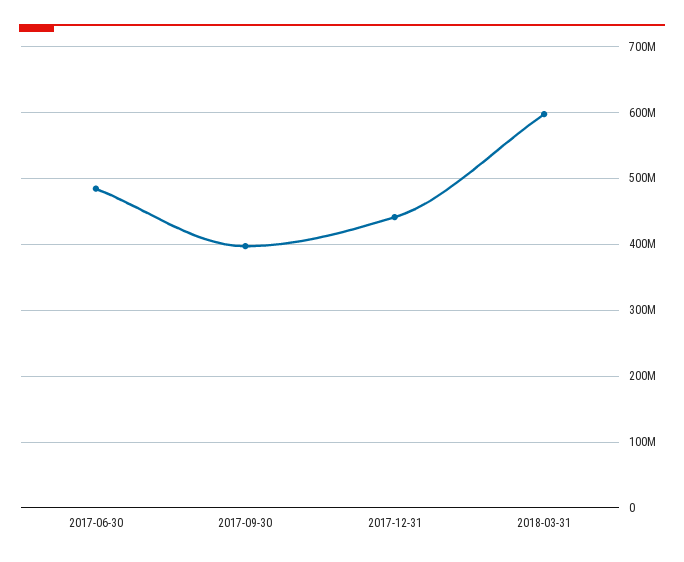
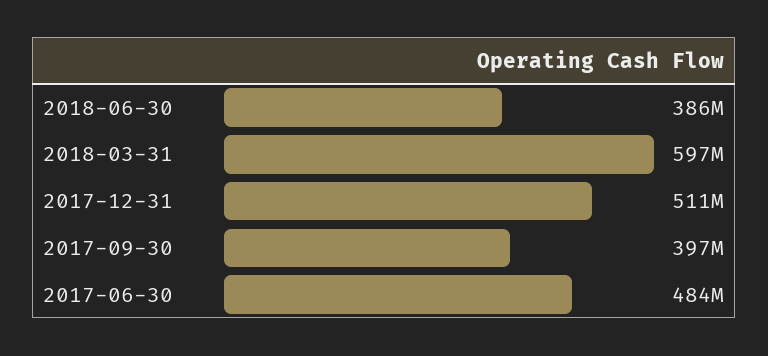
2017-12-31: 440000000 -> 511000000
2018-06-30: none -> 386000000

